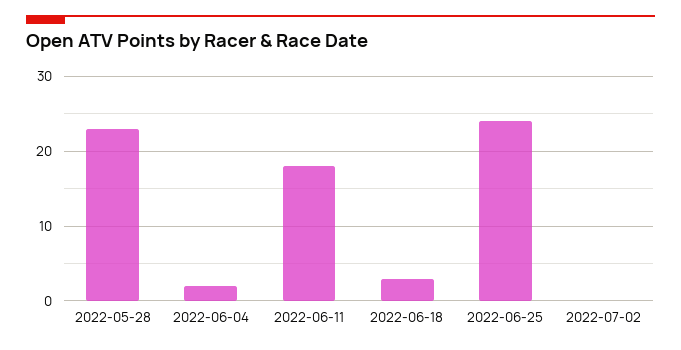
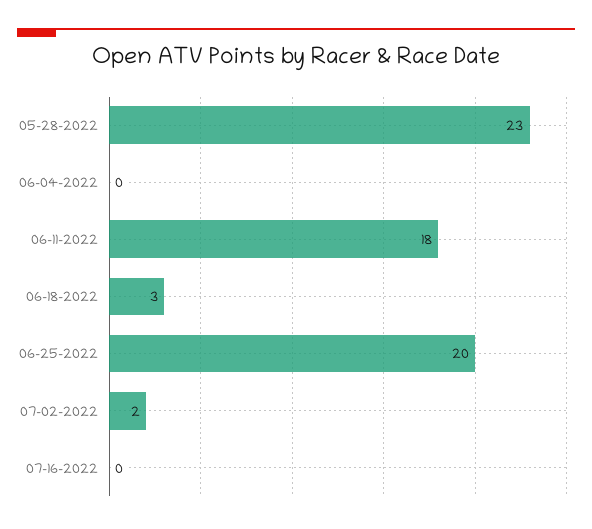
2022-06-04: 2 -> 0
2022-06-25: 24 -> 20
2022-07-02: 0 -> 2
07-16-2022: none -> 0

